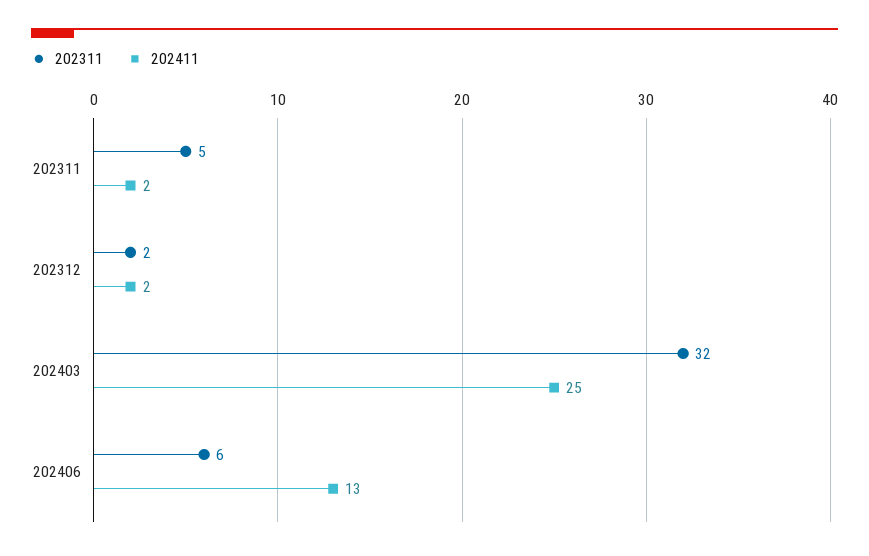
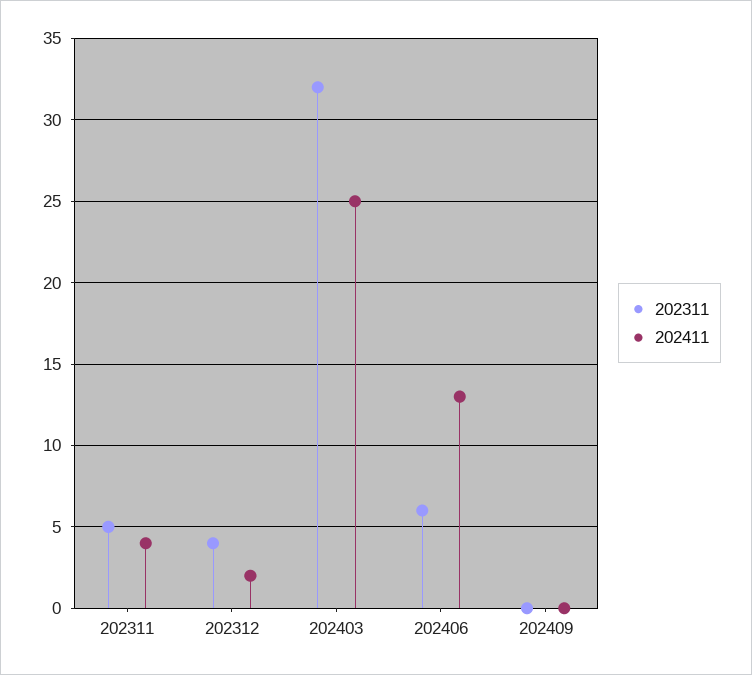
202411, 202311: 2 -> 4
202311, 202312: 2 -> 4
202311, 202409: none -> 0
202411, 202409: none -> 0

